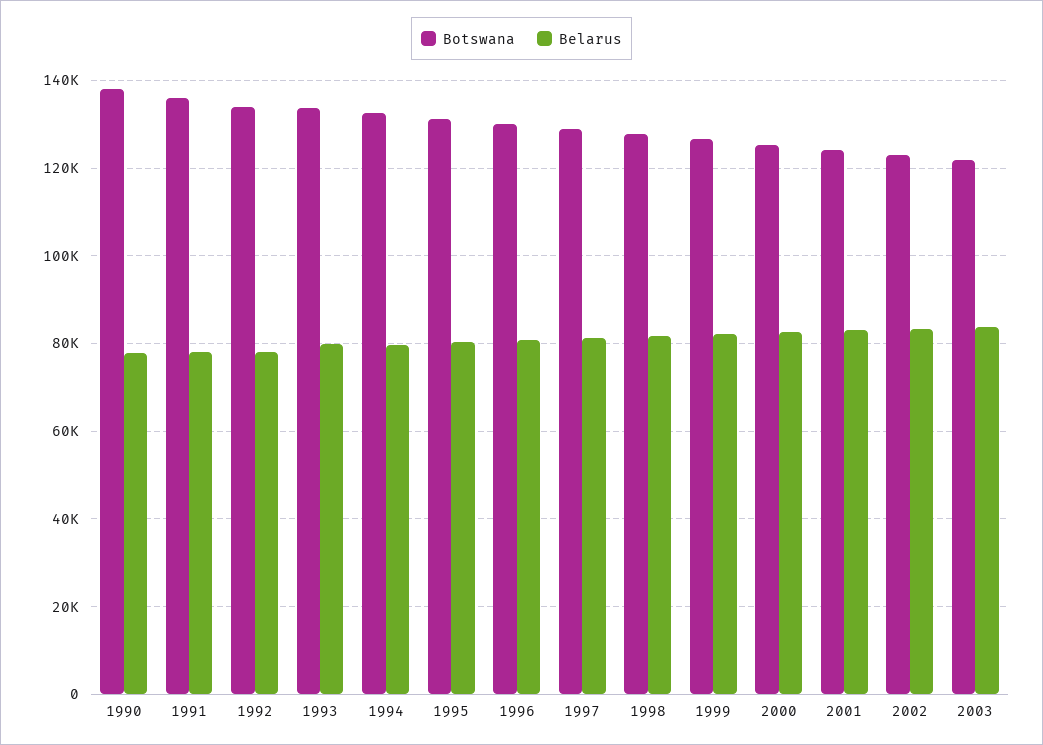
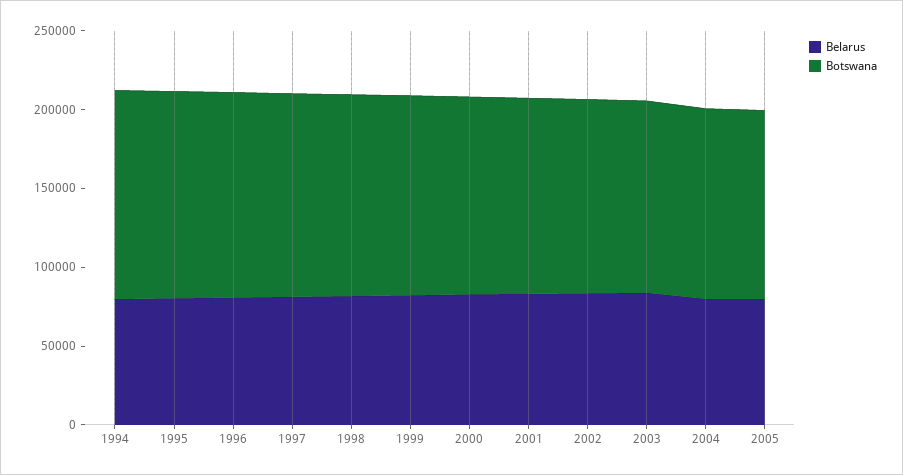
Botswana, 1990: 138000 -> none
Belarus, 1990: 78000 -> none
Botswana, 1991: 136000 -> none
Belarus, 1991: 78000 -> none
Botswana, 1992: 134000 -> none
Belarus, 1992: 78000 -> none
Botswana, 1993: 134000 -> none
Belarus, 1993: 80000 -> none
Belarus, 2004: none -> 80000
Botswana, 2004: none -> 120000
Belarus, 2005: none -> 80000
Botswana, 2005: none -> 120000

